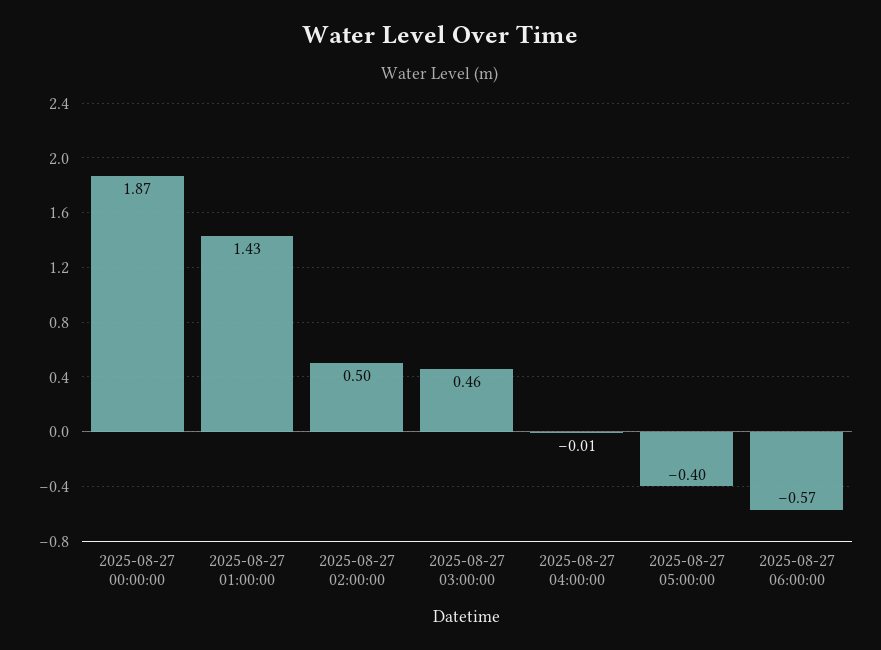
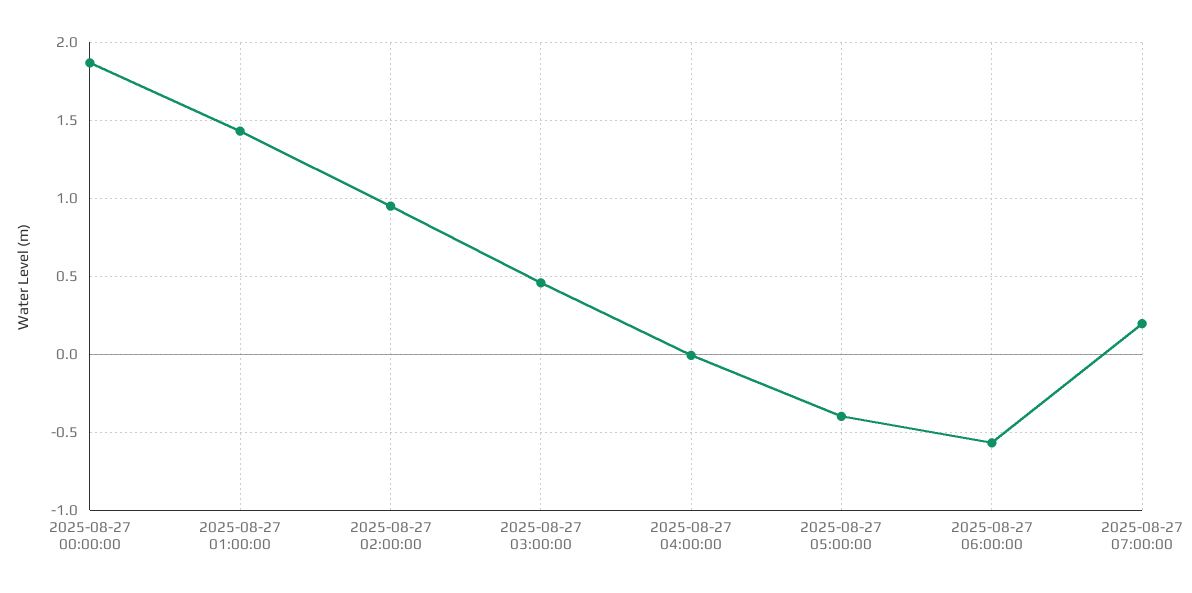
2025-08-27 02:00:00: 0.5 -> 0.95
2025-08-27 07:00:00: none -> 0.2

